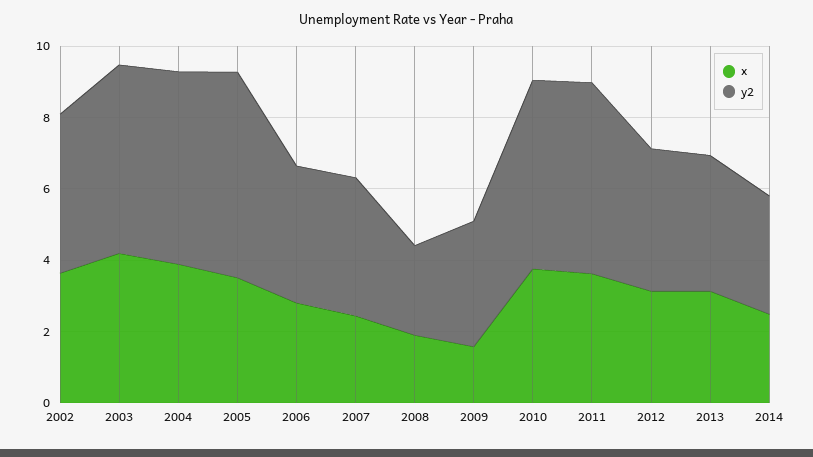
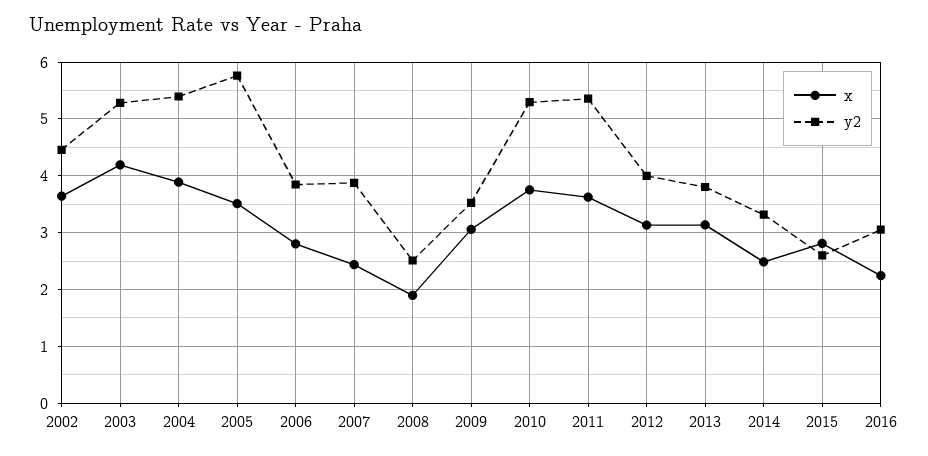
x, 2009: 1.5 -> 3
x, 2015: none -> 2.8
y2, 2015: none -> 2.6
x, 2016: none -> 2.2
y2, 2016: none -> 3

